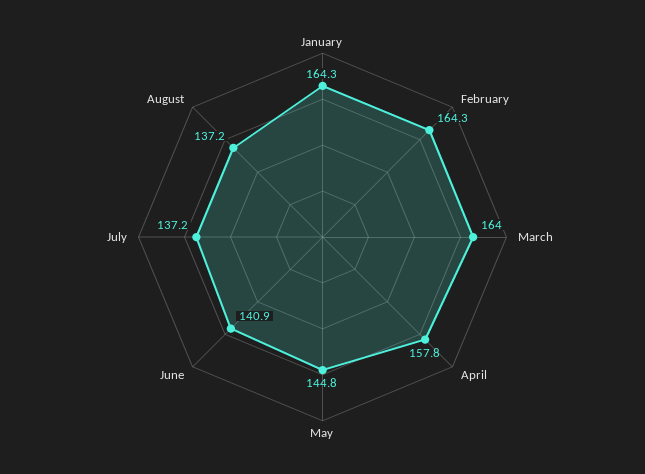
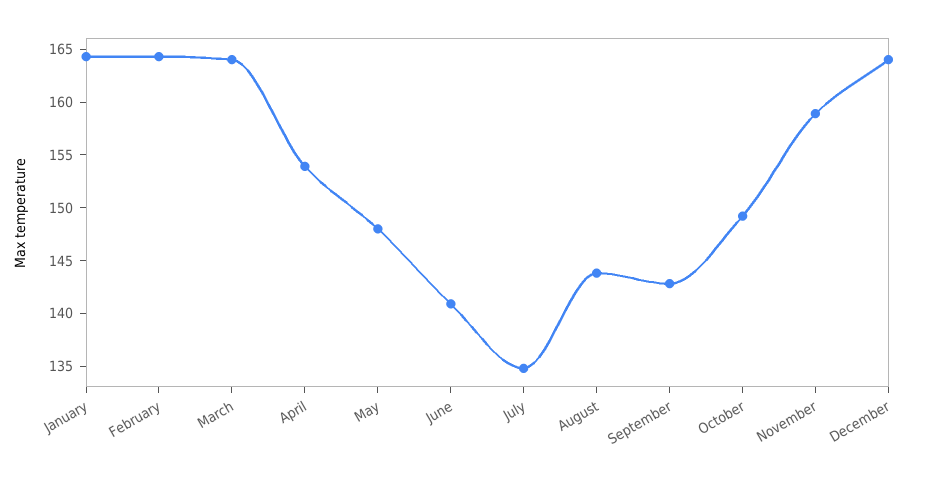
April: 157.8 -> 154
May: 144.8 -> 148
July: 137.2 -> 135
August: 137.2 -> 144
September: none -> 143
October: none -> 149
November: none -> 159
December: none -> 164

